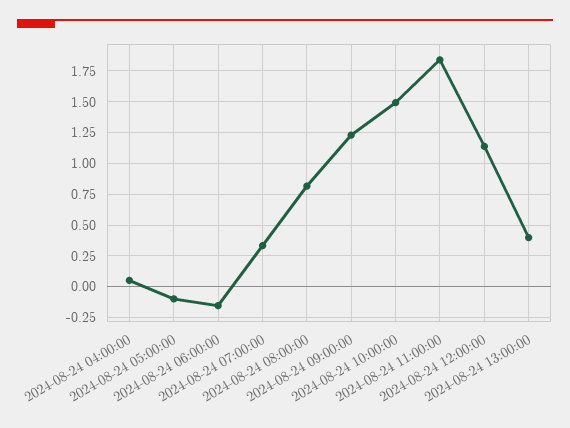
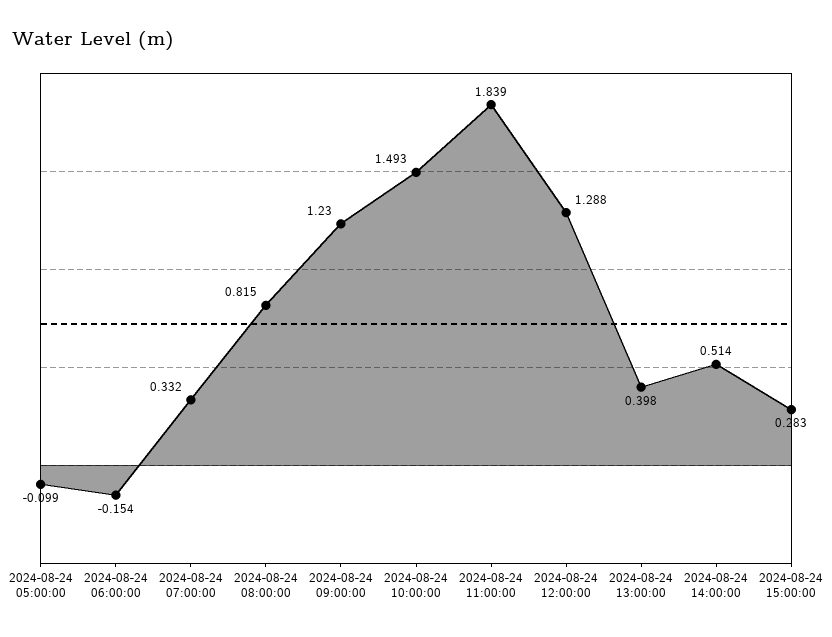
2024-08-24 04:00:00: 0.05 -> none
2024-08-24 12:00:00: 1.15 -> 1.288
2024-08-24 14:00:00: none -> 0.514
2024-08-24 15:00:00: none -> 0.283

